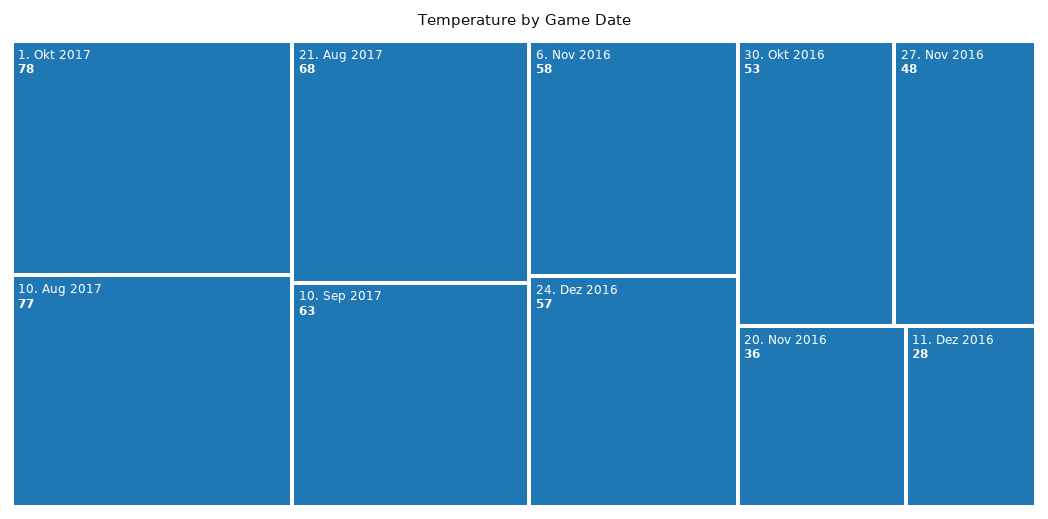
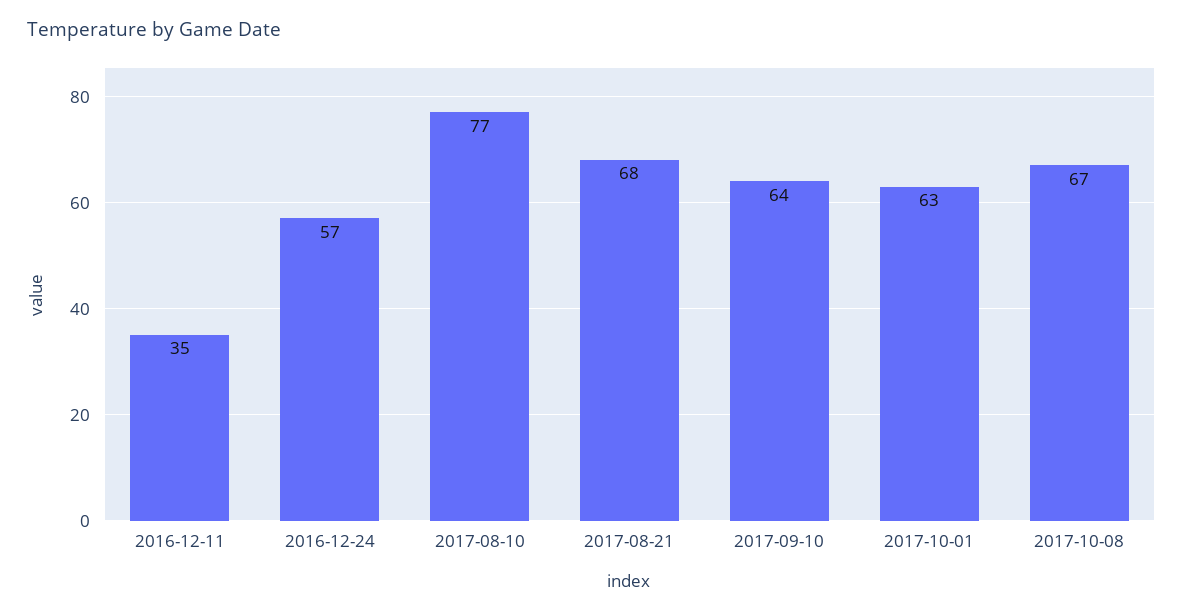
1. Okt 2017: 78 -> 63
10. Sep 2017: 63 -> 64
6. Nov 2016: 58 -> none
30. Okt 2016: 53 -> none
27. Nov 2016: 48 -> none
20. Nov 2016: 36 -> none
11. Dez 2016: 28 -> 35
2017-10-08: none -> 67

